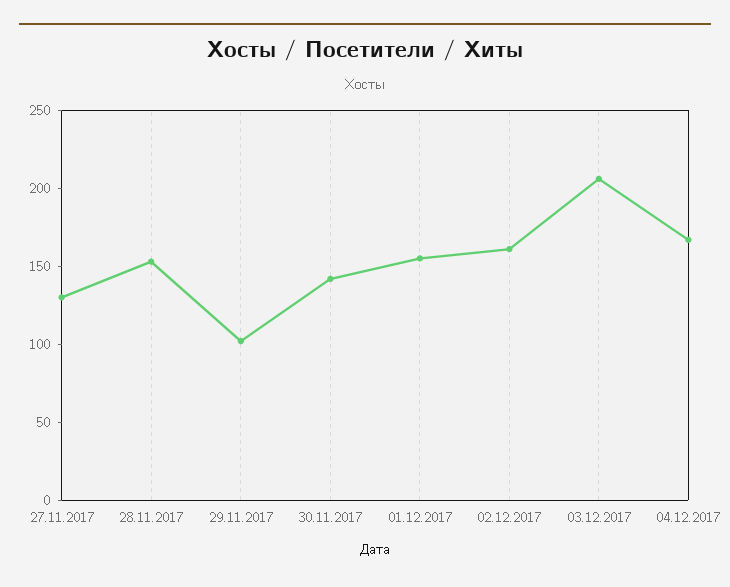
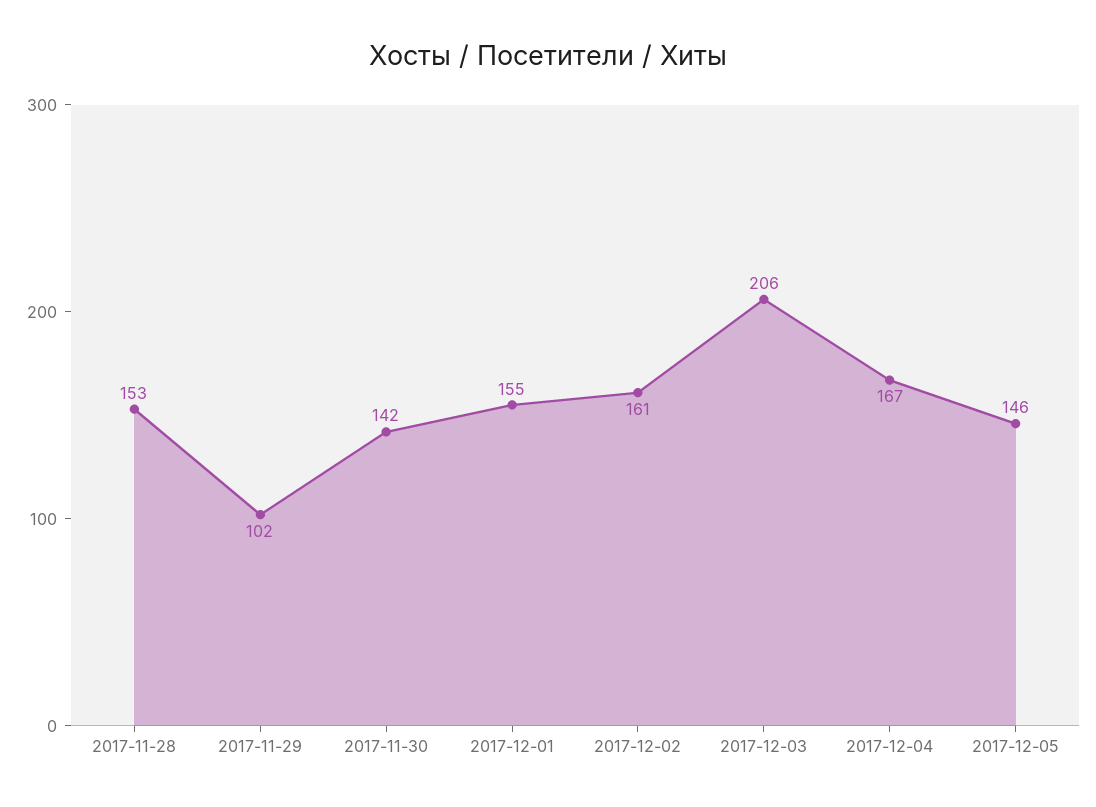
27.11.2017: 130 -> none
2017-12-05: none -> 146

